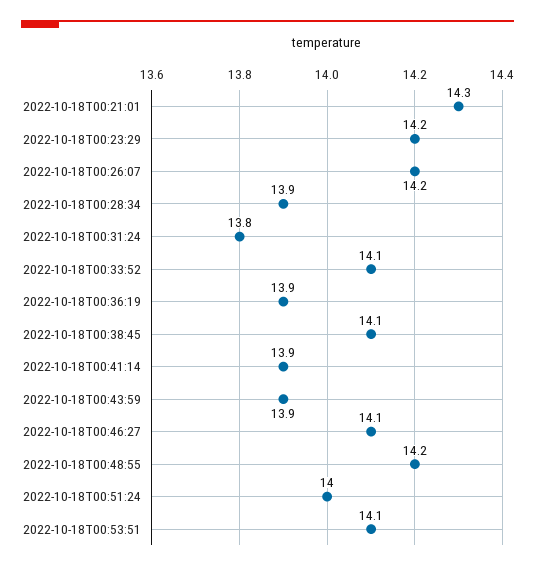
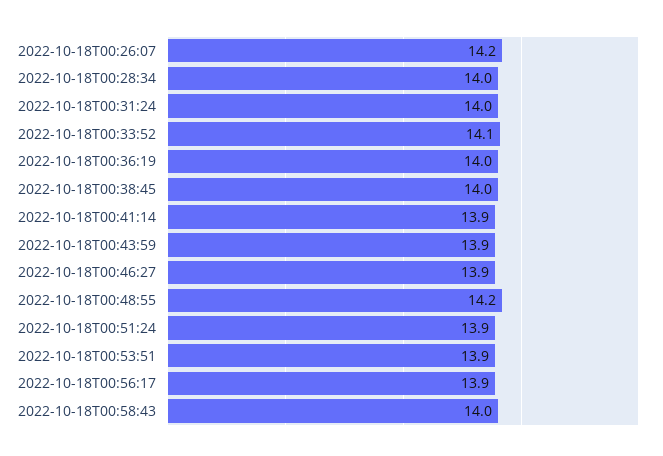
2022-10-18T00:21:01: 14.3 -> none
2022-10-18T00:23:29: 14.2 -> none
2022-10-18T00:28:34: 13.9 -> 14
2022-10-18T00:31:24: 13.8 -> 14
2022-10-18T00:36:19: 13.9 -> 14
2022-10-18T00:38:45: 14.1 -> 14
2022-10-18T00:46:27: 14.1 -> 13.9
2022-10-18T00:51:24: 14 -> 13.9
2022-10-18T00:53:51: 14.1 -> 13.9
2022-10-18T00:56:17: none -> 13.9
2022-10-18T00:58:43: none -> 14

